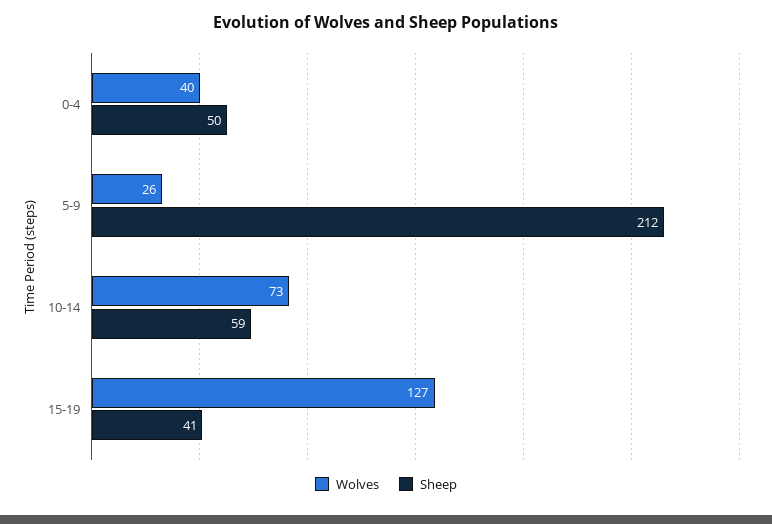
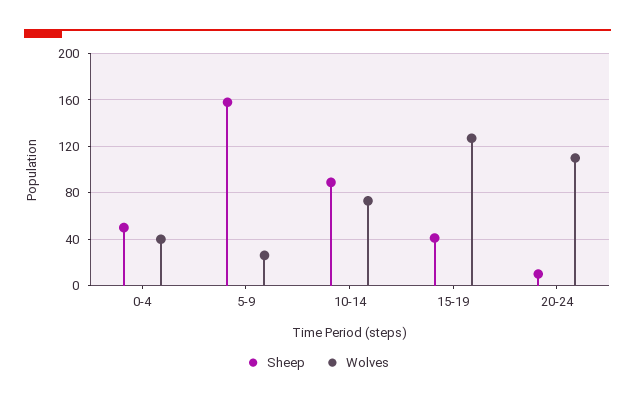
Sheep, 5-9: 212 -> 160
Sheep, 10-14: 59 -> 90
Sheep, 20-24: none -> 10
Wolves, 20-24: none -> 110

